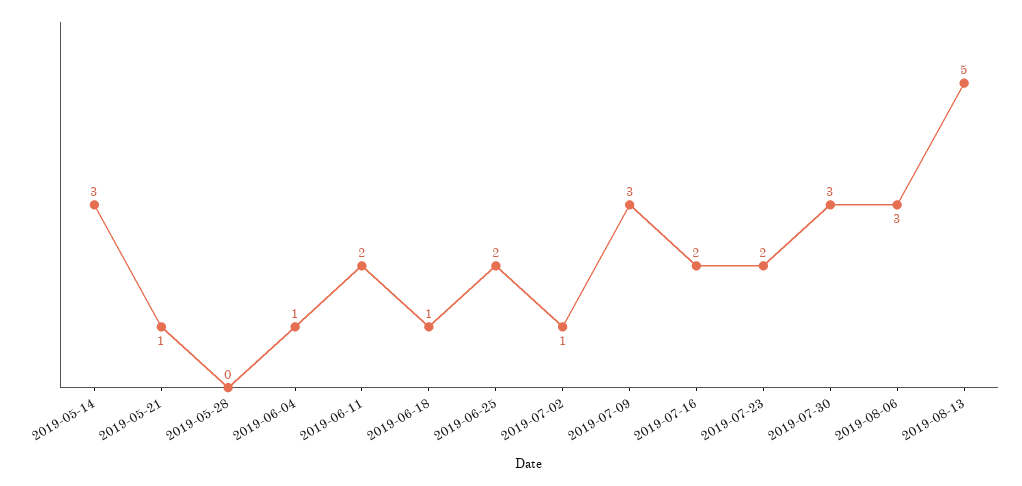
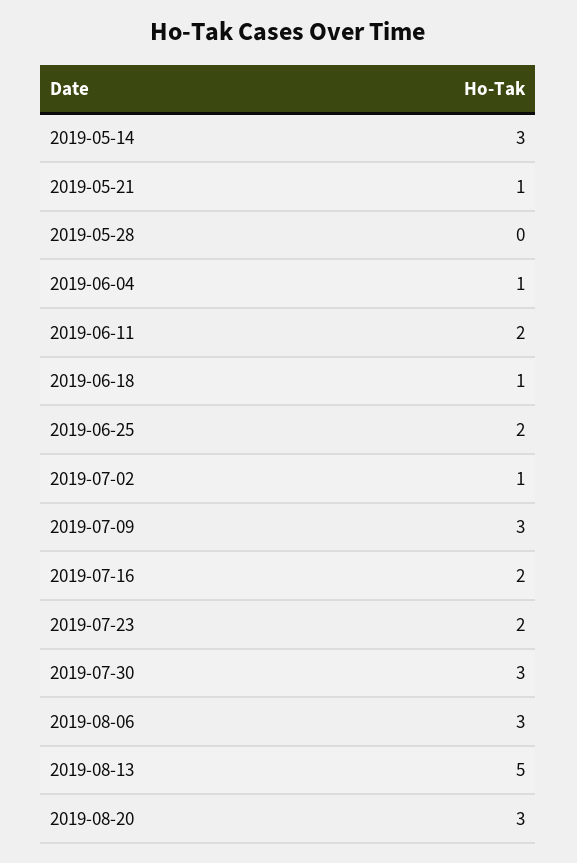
2019-08-20: none -> 3

